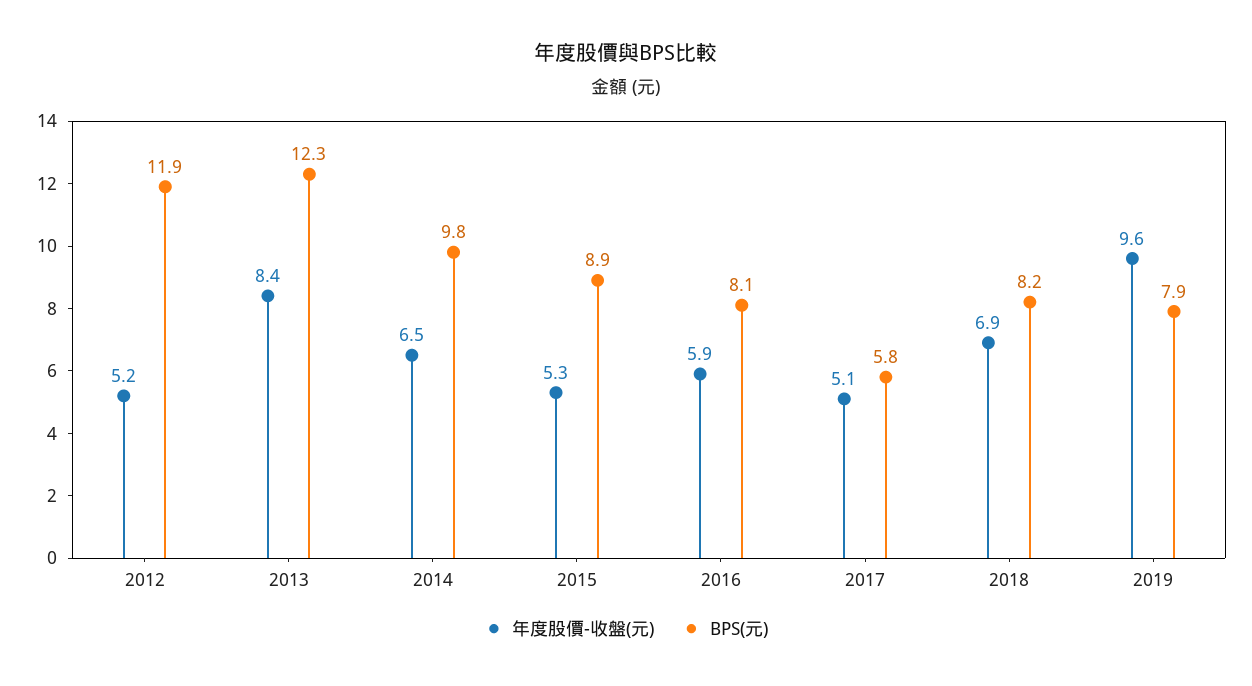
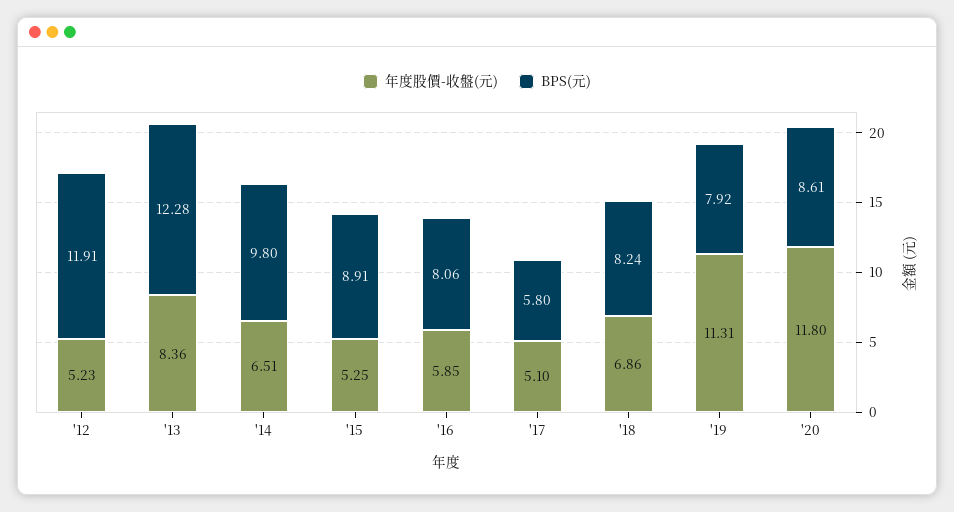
年度股價-收盤(元), 2019: 9.6 -> 11.31
年度股價-收盤(元), '20: none -> 11.8
BPS(元), '20: none -> 8.61

